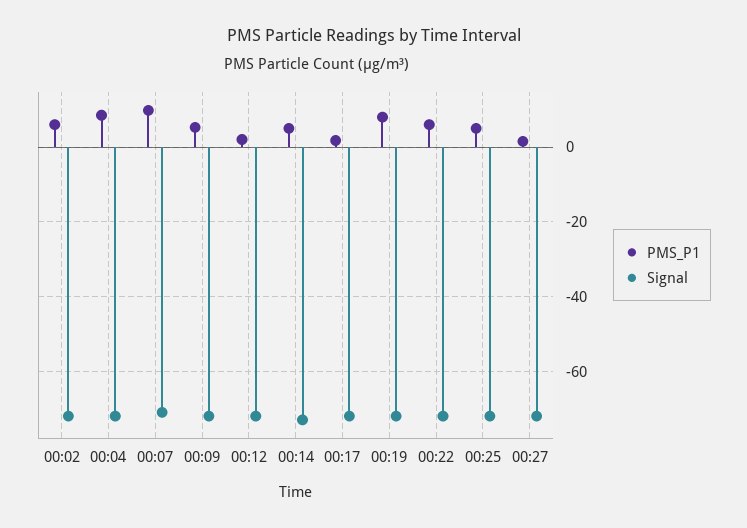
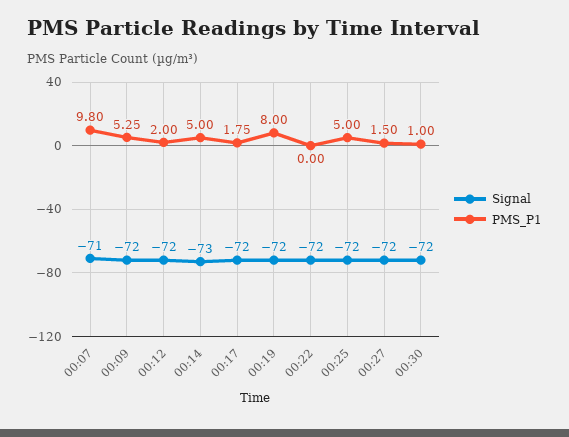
PMS_P1, 00:02: 6 -> none
Signal, 00:02: -72 -> none
PMS_P1, 00:04: 8 -> none
Signal, 00:04: -72 -> none
PMS_P1, 00:22: 6 -> 0
Signal, 00:30: none -> -72
PMS_P1, 00:30: none -> 1

